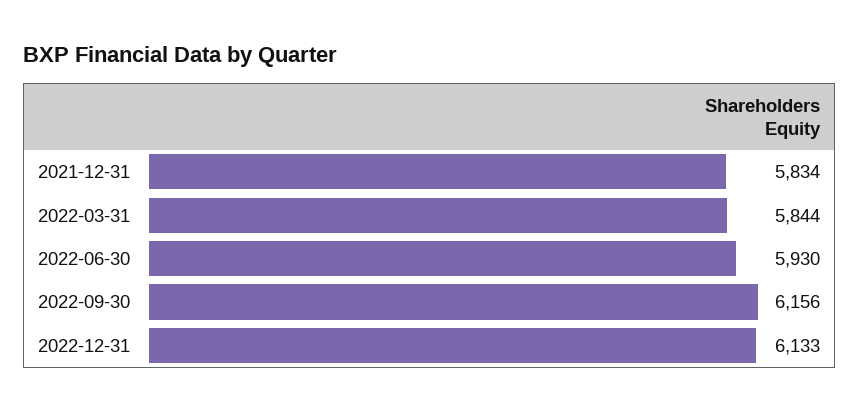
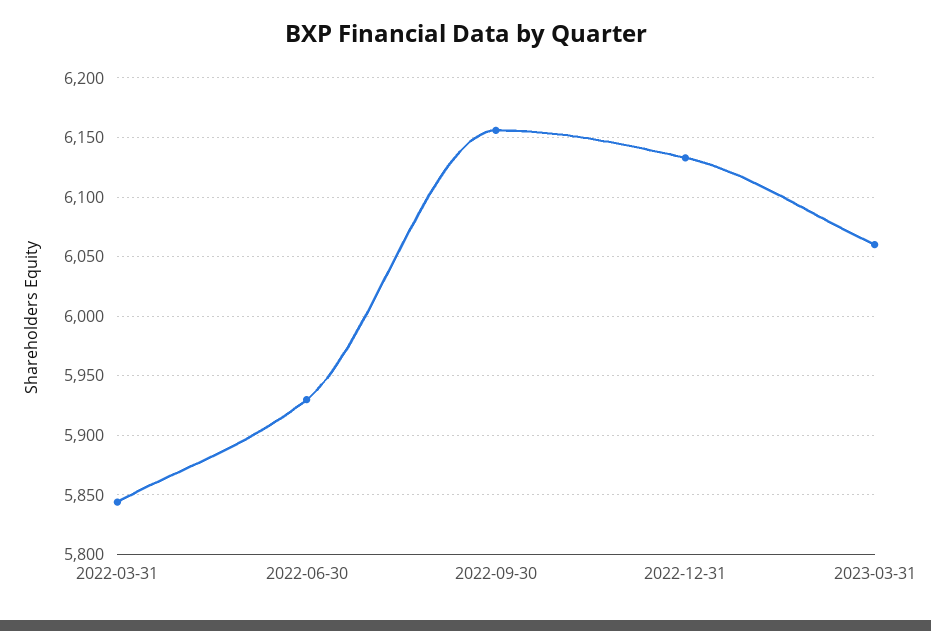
2021-12-31: 5834 -> none
2023-03-31: none -> 6060

